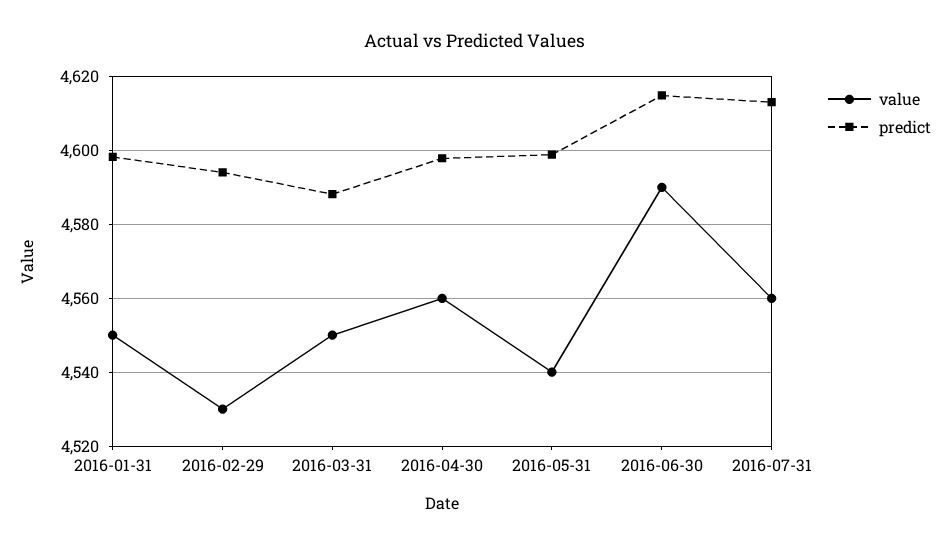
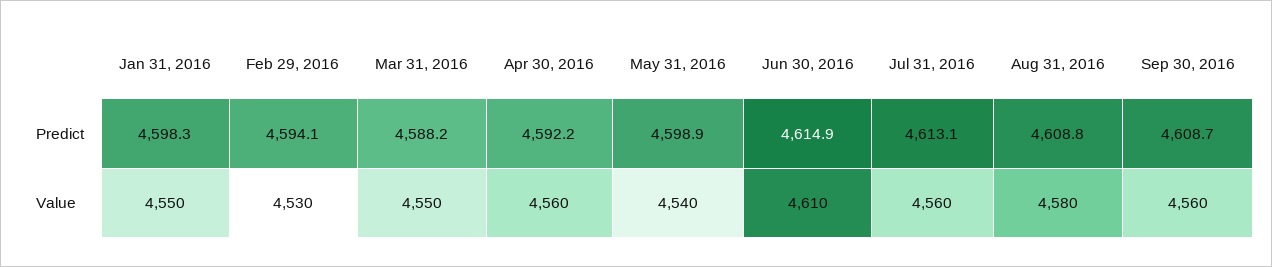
predict, 2016-04-30: 4598 -> 4592.2
value, 2016-06-30: 4590 -> 4610
predict, Aug 31, 2016: none -> 4608.8
predict, Sep 30, 2016: none -> 4608.7
value, Aug 31, 2016: none -> 4580
value, Sep 30, 2016: none -> 4560

